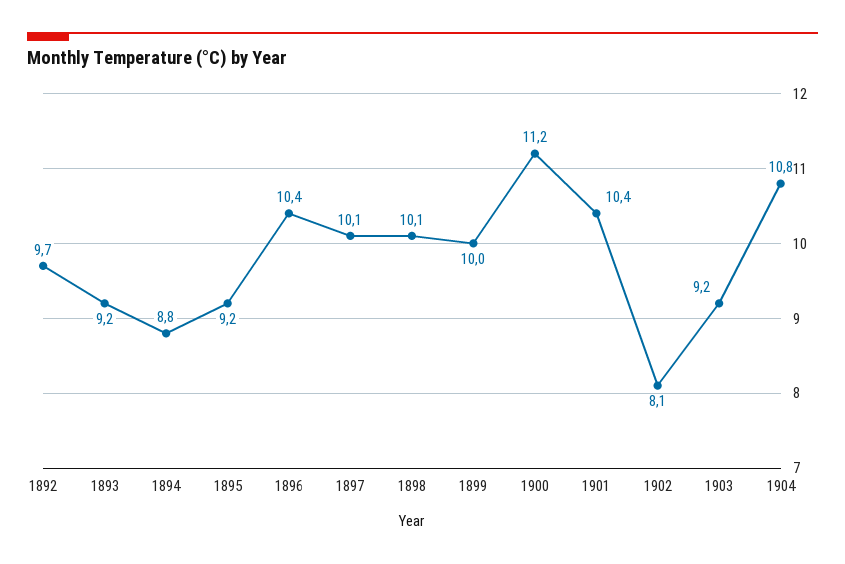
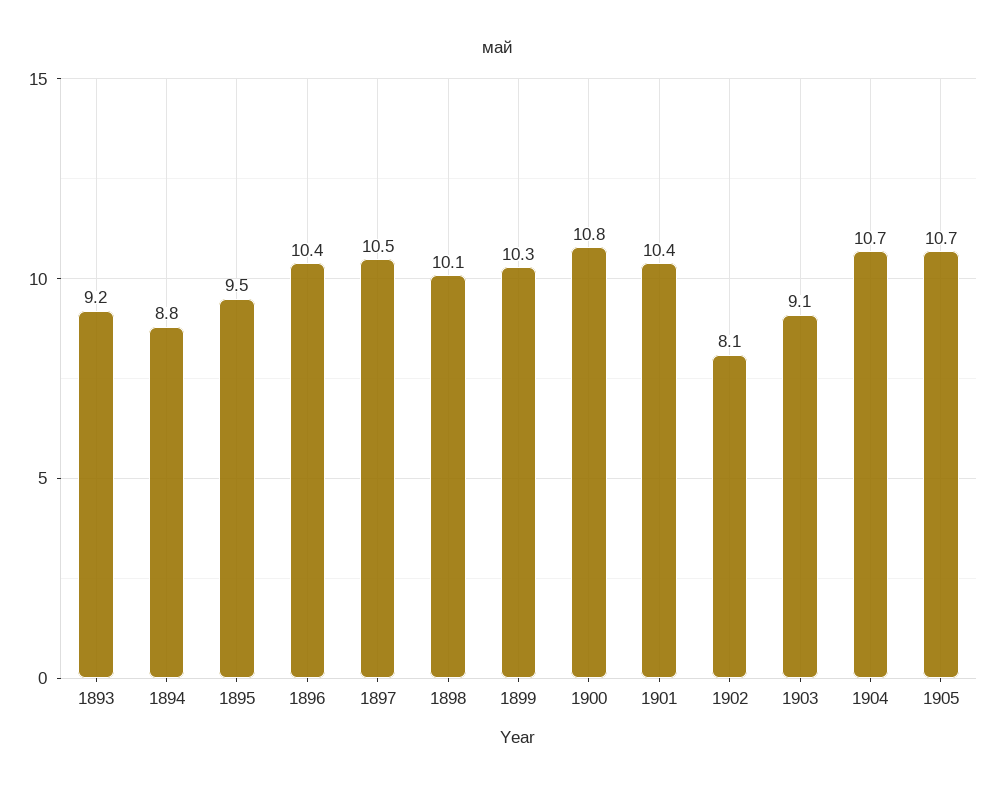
1892: 9.7 -> none
1895: 9.2 -> 9.5
1897: 10.1 -> 10.5
1899: 10 -> 10.3
1900: 11.2 -> 10.8
1903: 9.2 -> 9.1
1904: 10.8 -> 10.7
1905: none -> 10.7

